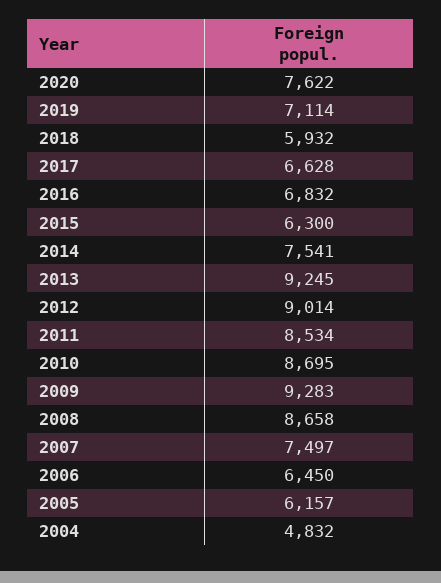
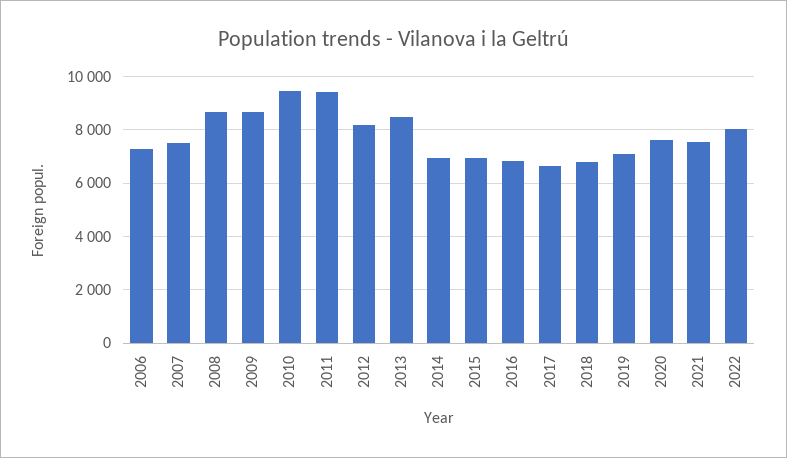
2018: 5932 -> 6750
2015: 6300 -> 7000
2014: 7541 -> 7000
2013: 9245 -> 8500
2012: 9014 -> 8250
2011: 8534 -> 9500
2010: 8695 -> 9500
2009: 9283 -> 8750
2006: 6450 -> 7250
2005: 6157 -> none
2004: 4832 -> none
2021: none -> 7500
2022: none -> 8000

